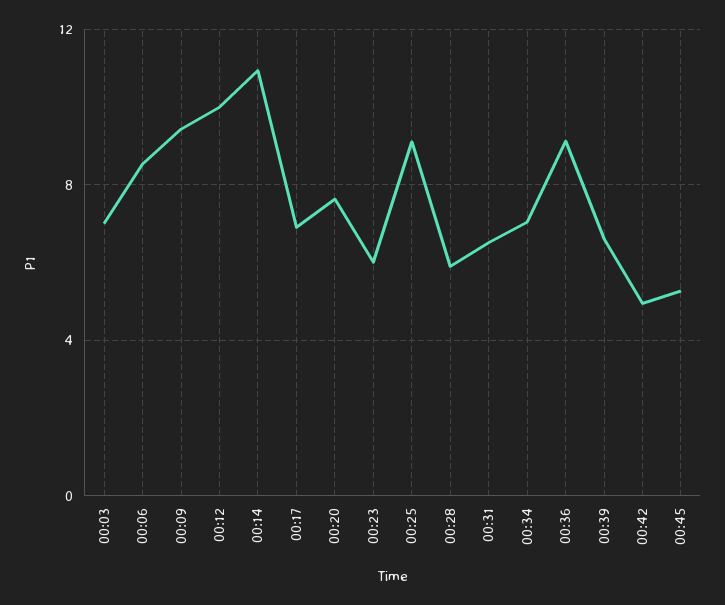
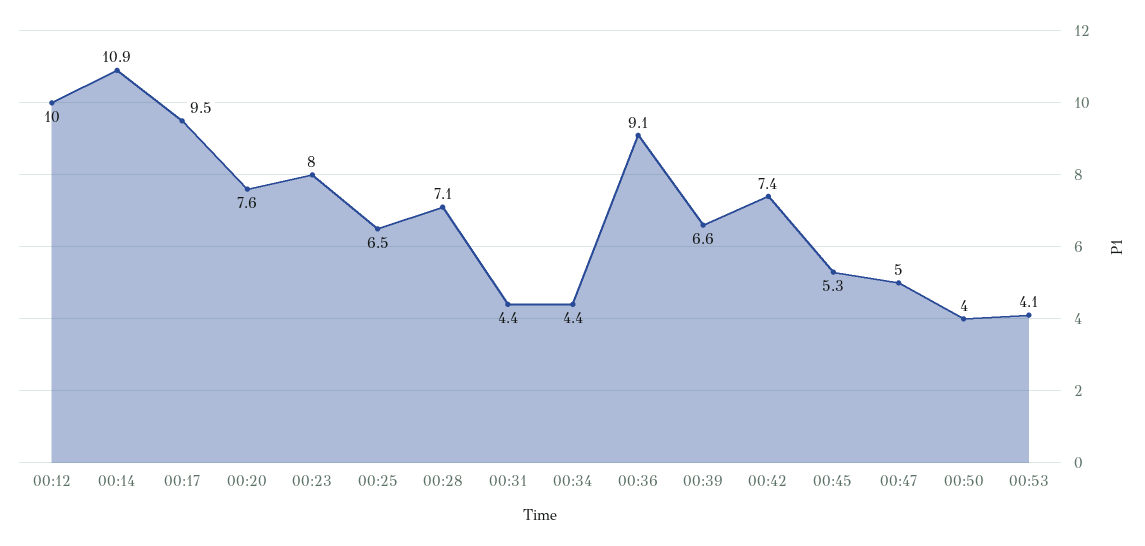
00:03: 7 -> none
00:06: 8.5 -> none
00:09: 9.5 -> none
00:17: 7 -> 9.5
00:23: 6 -> 8
00:25: 9 -> 6.5
00:28: 6 -> 7.1
00:31: 6.5 -> 4.4
00:34: 7 -> 4.4
00:42: 5 -> 7.4
00:47: none -> 5
00:50: none -> 4
00:53: none -> 4.1

